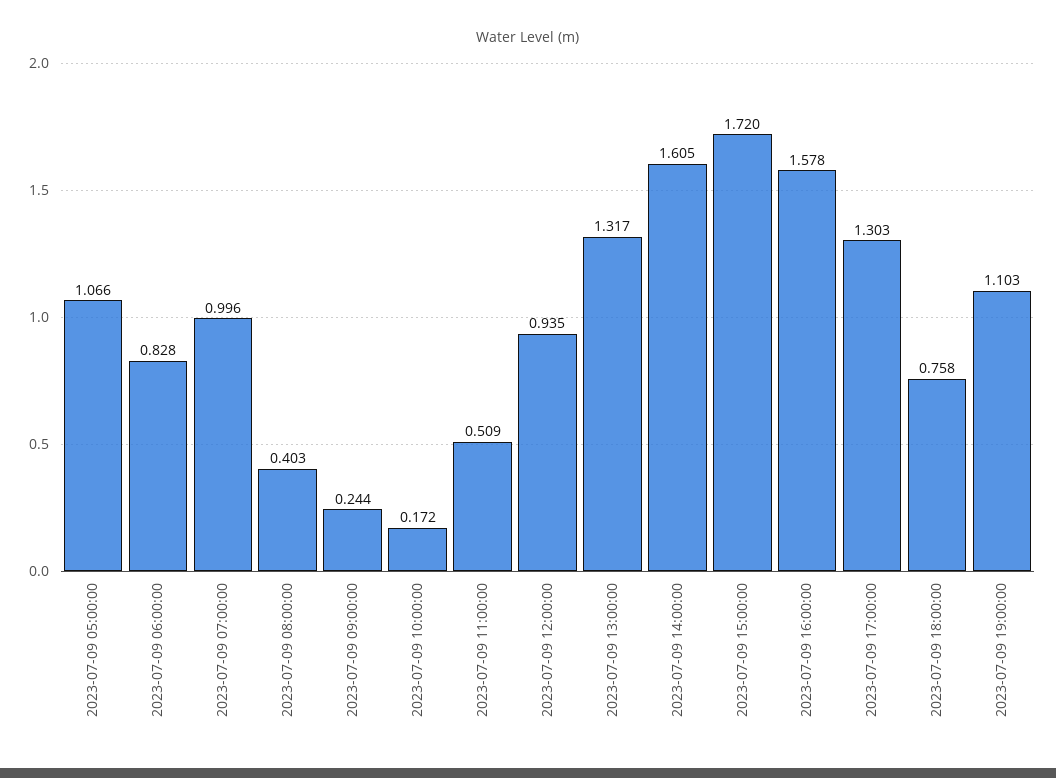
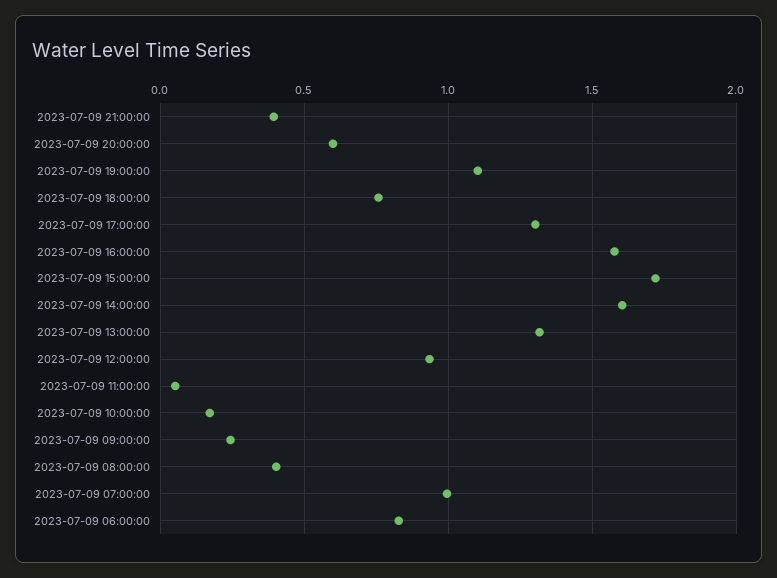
2023-07-09 05:00:00: 1.066 -> none
2023-07-09 11:00:00: 0.509 -> 0.05
2023-07-09 21:00:00: none -> 0.4
2023-07-09 20:00:00: none -> 0.6

